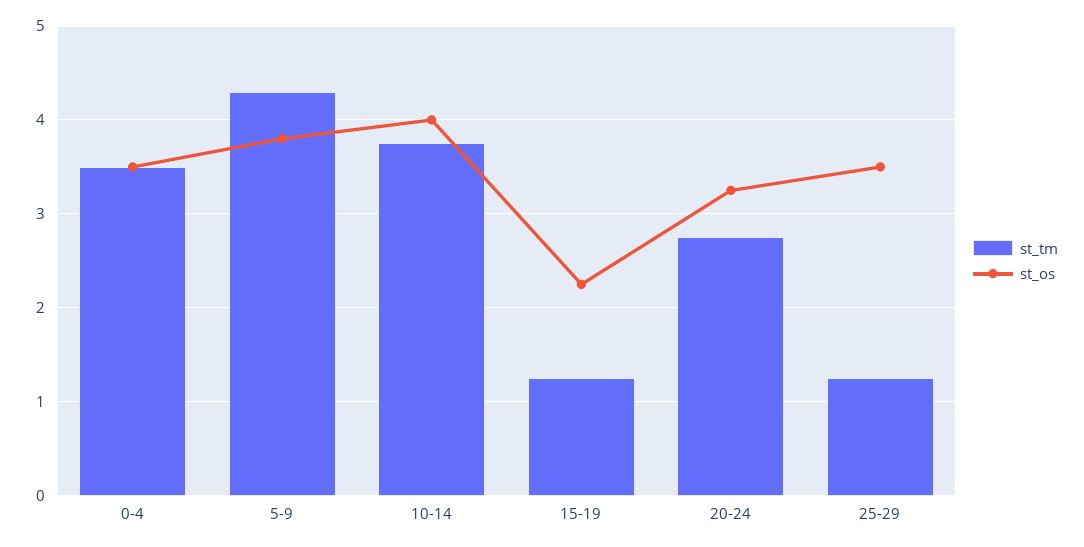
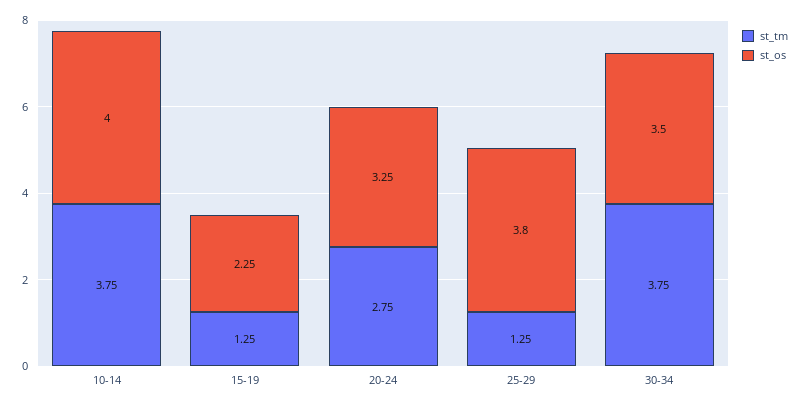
st_tm, 0-4: 3.5 -> none
st_os, 0-4: 3.5 -> none
st_tm, 5-9: 4.3 -> none
st_os, 5-9: 3.8 -> none
st_os, 25-29: 3.5 -> 3.8
st_tm, 30-34: none -> 3.75
st_os, 30-34: none -> 3.5

